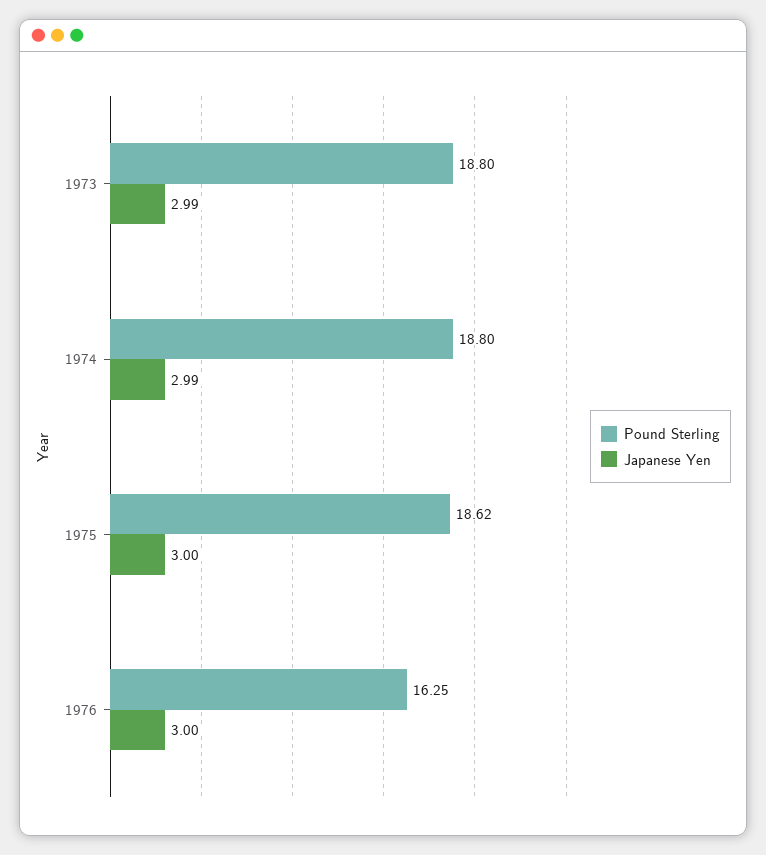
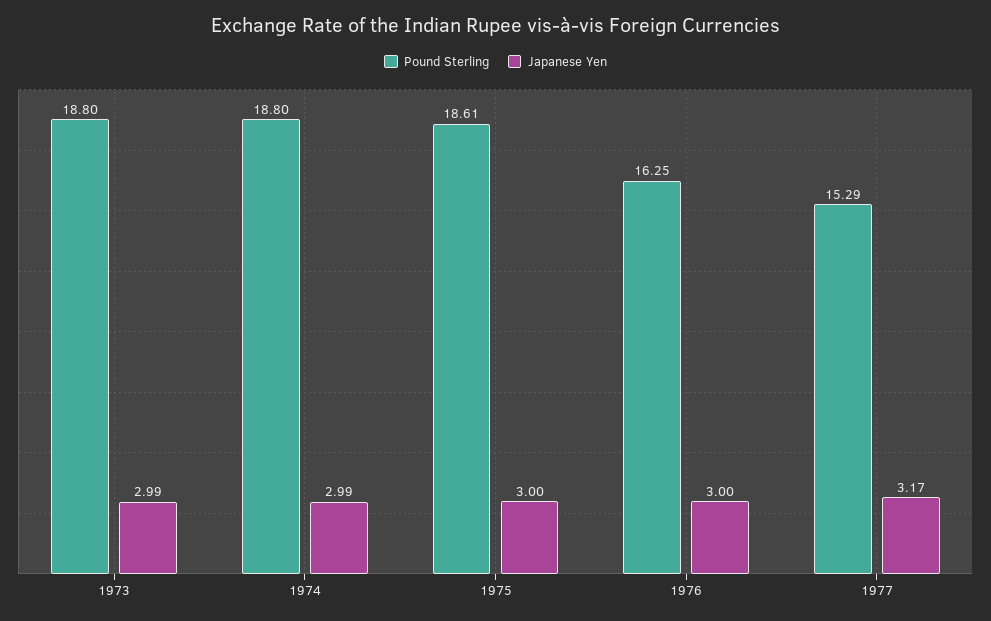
Pound Sterling, 1975: 18.62 -> 18.61
Pound Sterling, 1977: none -> 15.29
Japanese Yen, 1977: none -> 3.17

